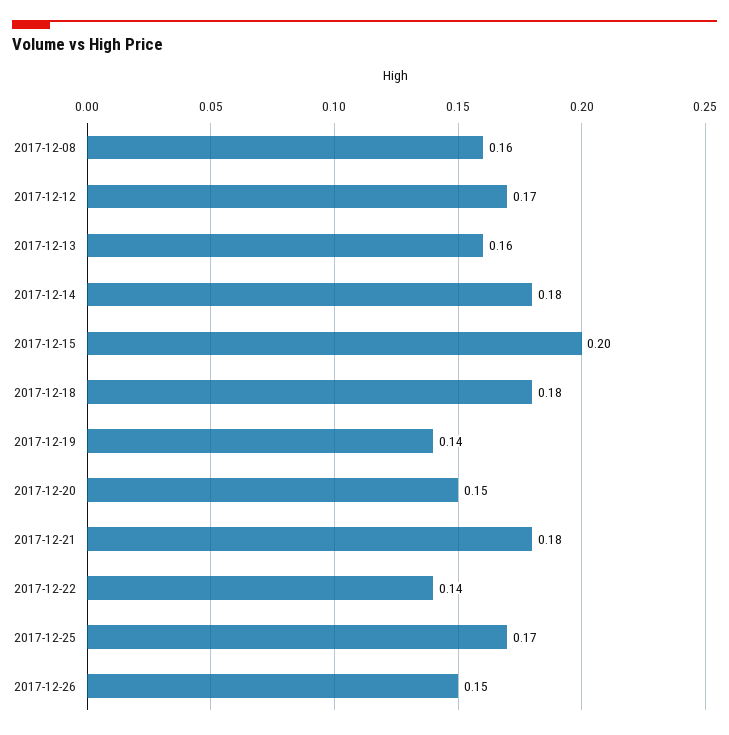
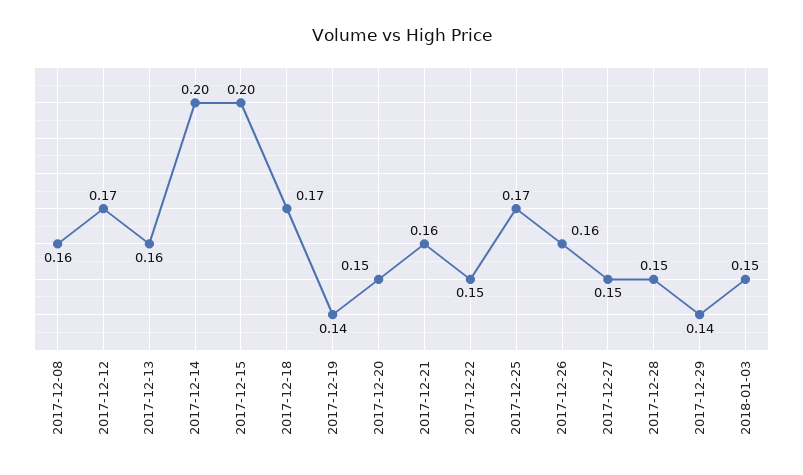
2017-12-14: 0.18 -> 0.2
2017-12-18: 0.18 -> 0.17
2017-12-21: 0.18 -> 0.16
2017-12-22: 0.14 -> 0.15
2017-12-26: 0.15 -> 0.16
2017-12-27: none -> 0.15
2017-12-28: none -> 0.15
2017-12-29: none -> 0.14
2018-01-03: none -> 0.15

